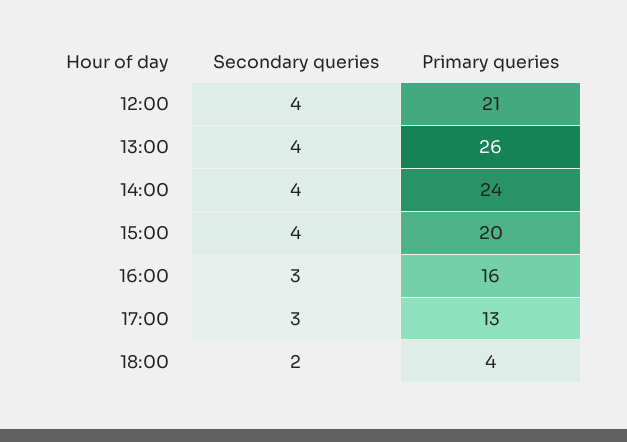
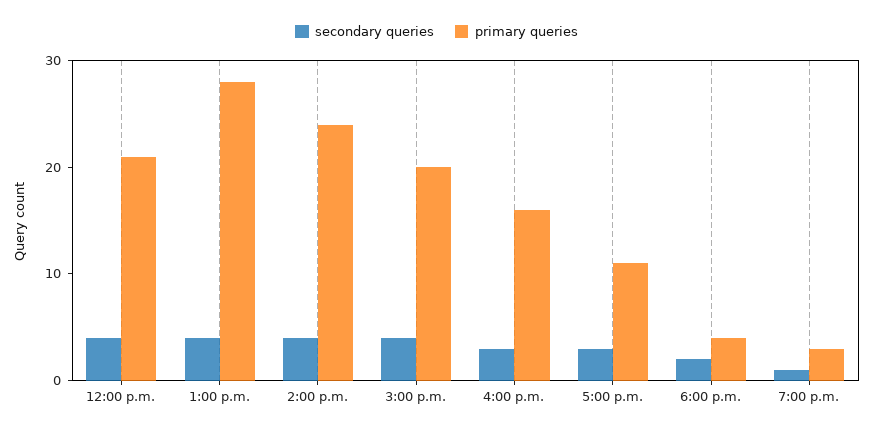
Primary queries, 13:00: 26 -> 28
Primary queries, 17:00: 13 -> 11
Secondary queries, 7:00 p.m.: none -> 1
Primary queries, 7:00 p.m.: none -> 3

